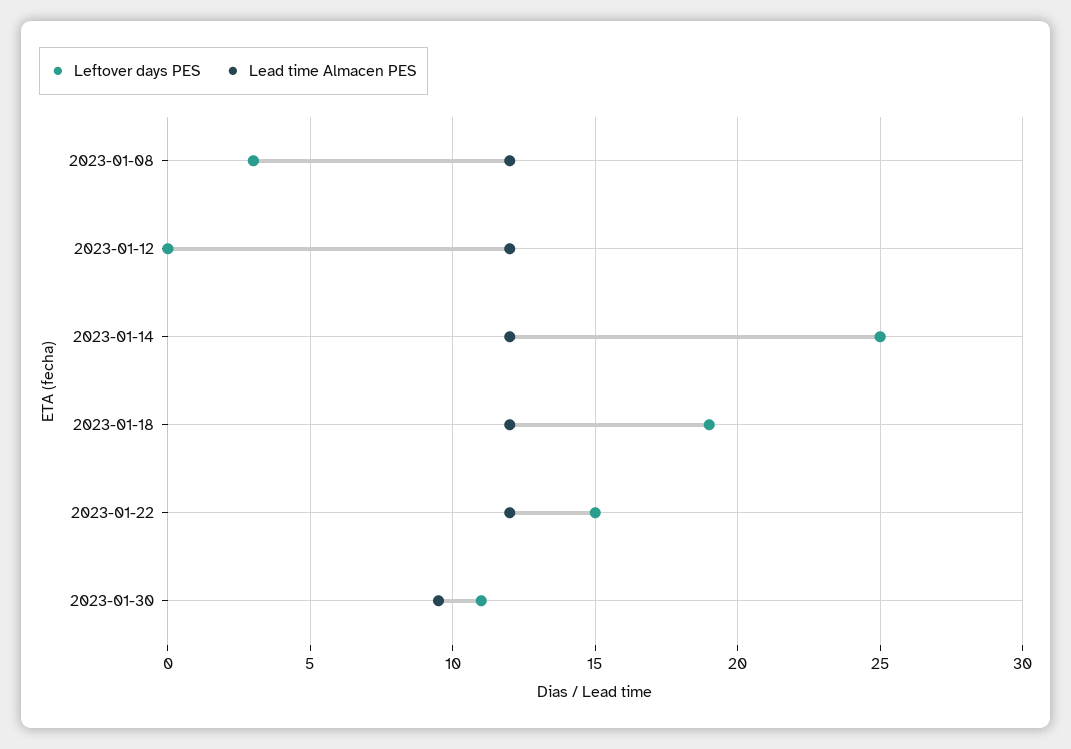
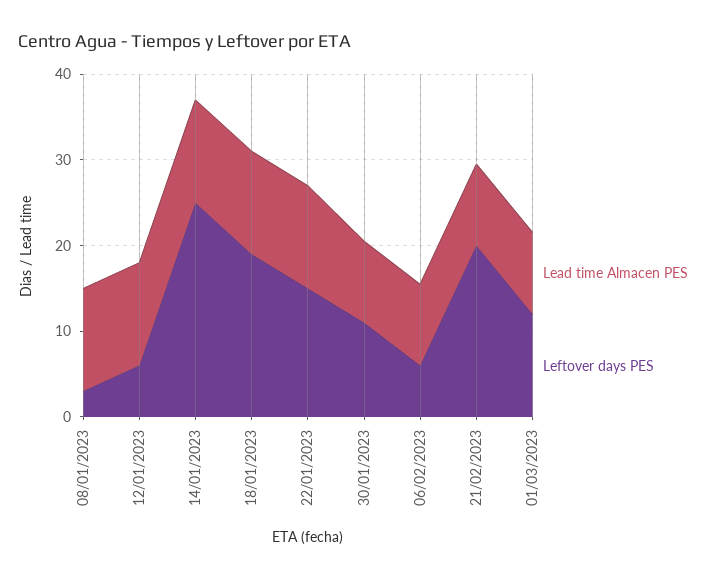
Leftover days PES, 2023-01-12: 0 -> 6
Lead time Almacen PES, 06/02/2023: none -> 10
Leftover days PES, 06/02/2023: none -> 6
Lead time Almacen PES, 21/02/2023: none -> 10
Leftover days PES, 21/02/2023: none -> 20
Lead time Almacen PES, 01/03/2023: none -> 10
Leftover days PES, 01/03/2023: none -> 12

